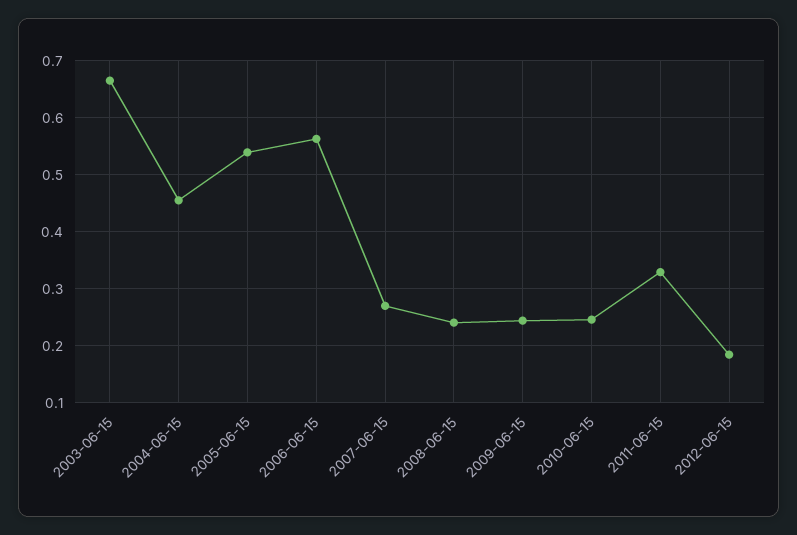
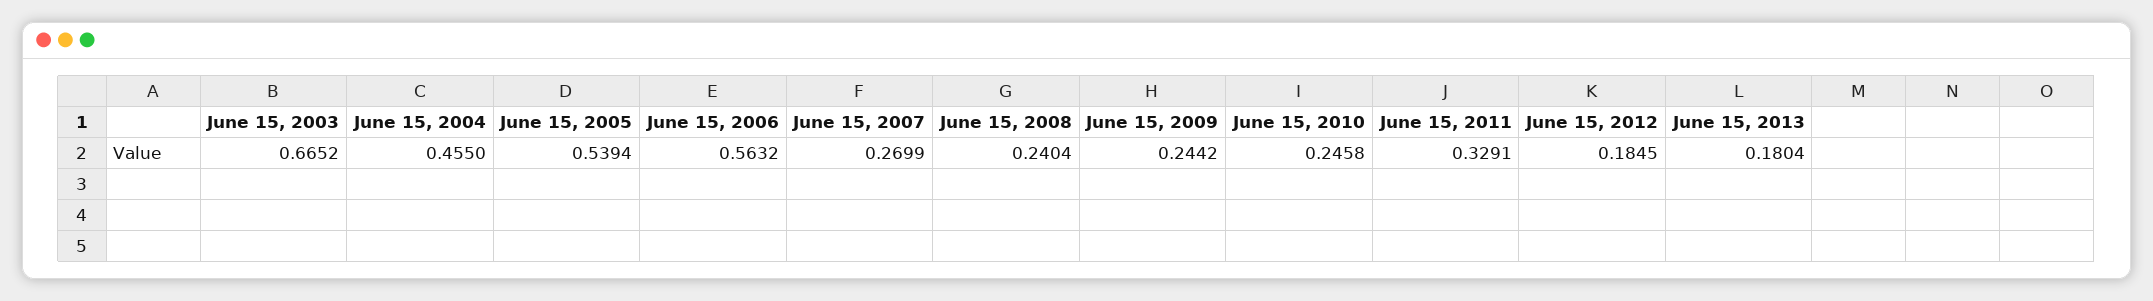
June 15, 2013: none -> 0.1804

